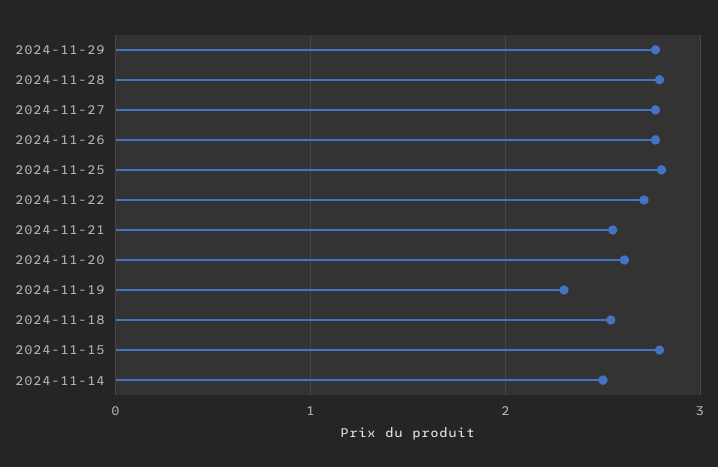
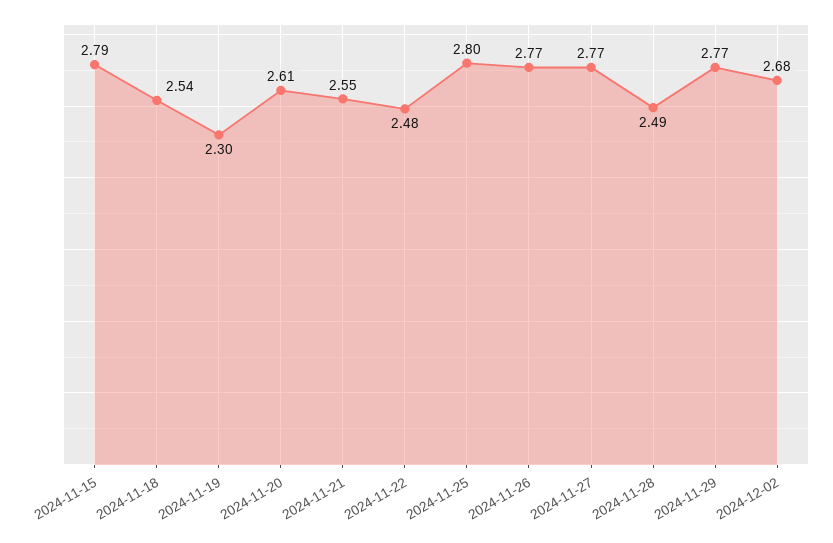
2024-11-28: 2.8 -> 2.49
2024-11-22: 2.7 -> 2.48
2024-11-14: 2.5 -> none
2024-12-02: none -> 2.68

